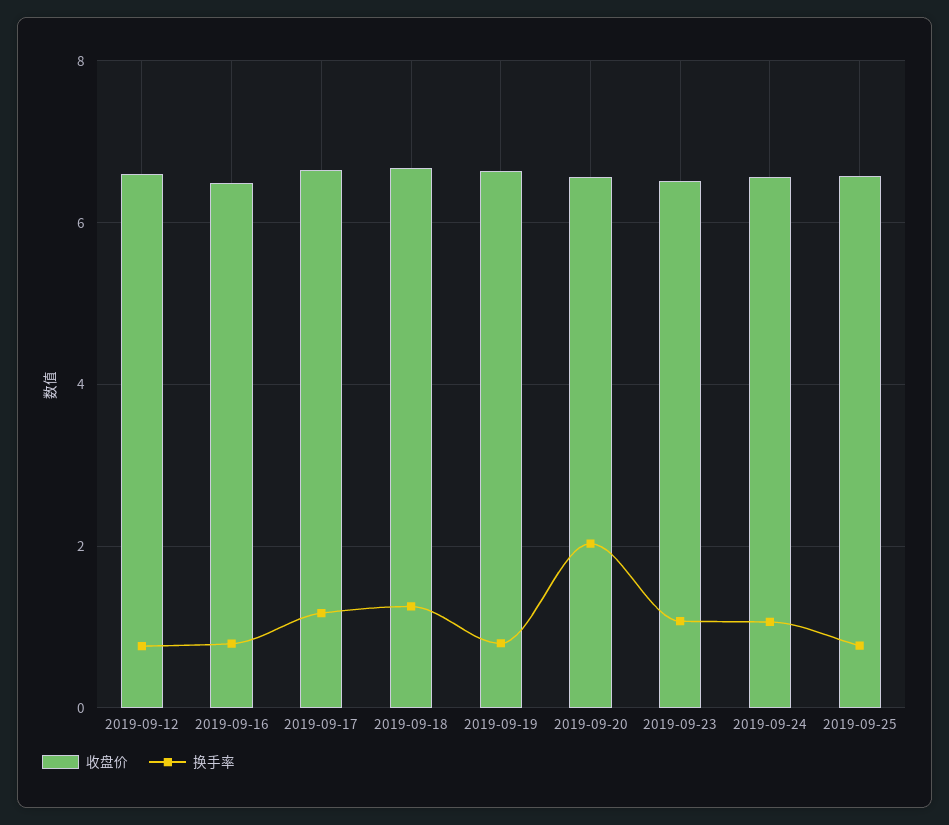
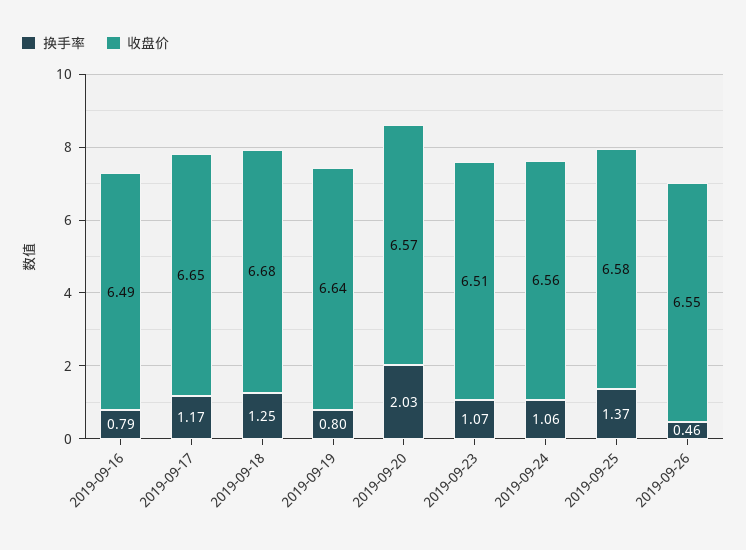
收盘价, 2019-09-12: 6.6 -> none
换手率, 2019-09-12: 0.8 -> none
换手率, 2019-09-25: 0.8 -> 1.37
换手率, 2019-09-26: none -> 0.46
收盘价, 2019-09-26: none -> 6.55

